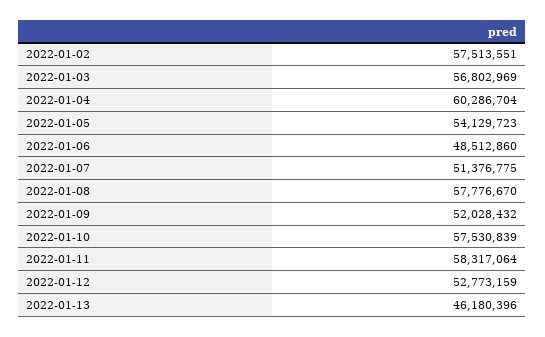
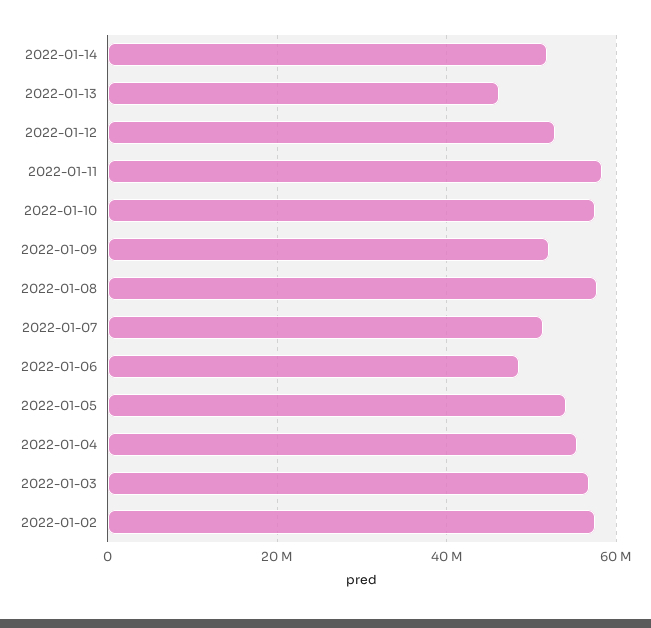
2022-01-04: 60286704 -> 56000000
2022-01-14: none -> 52000000

